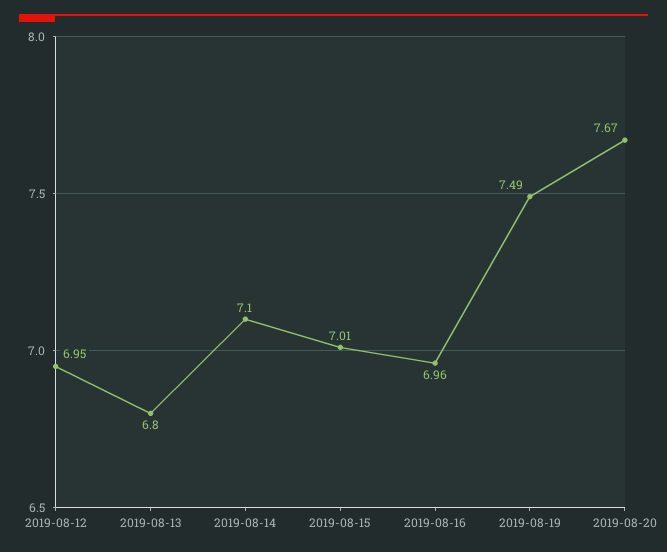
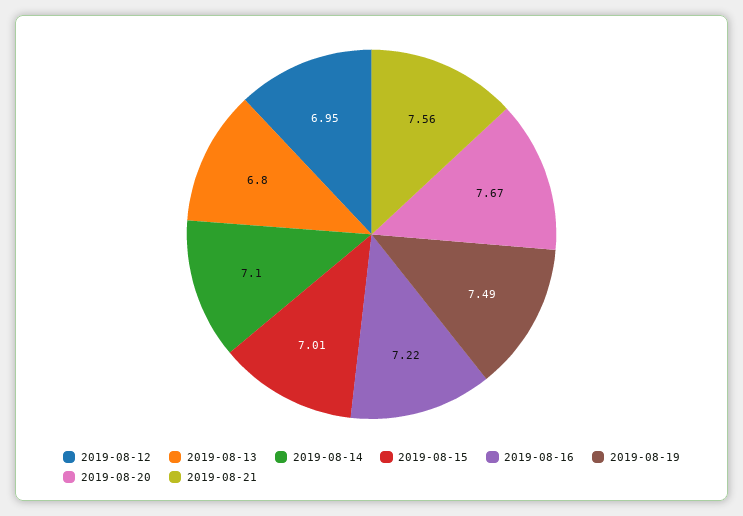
2019-08-16: 6.96 -> 7.22
2019-08-21: none -> 7.56

